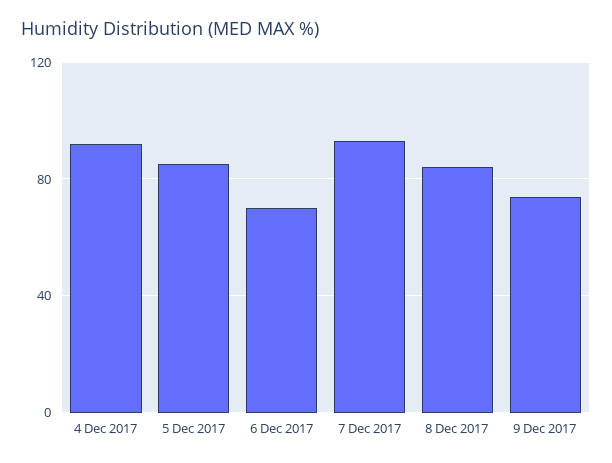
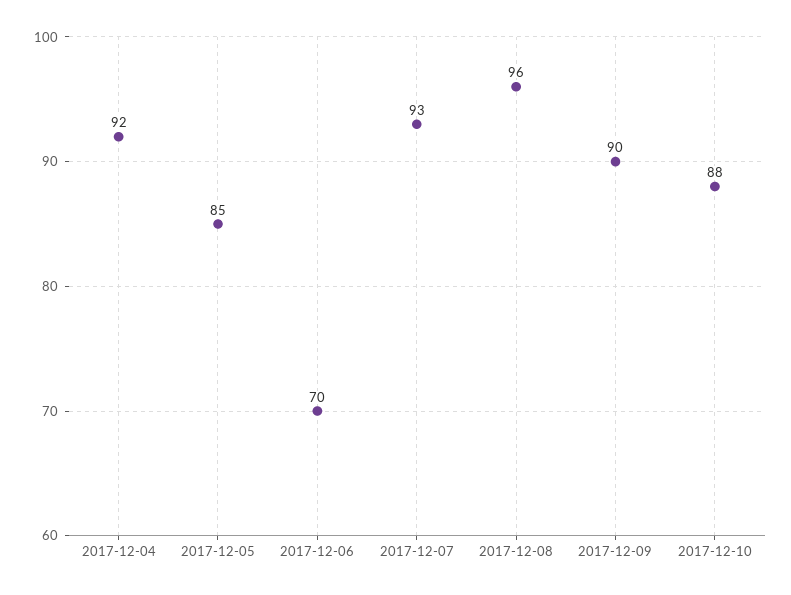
8 Dec 2017: 85 -> 96
9 Dec 2017: 75 -> 90
2017-12-10: none -> 88

